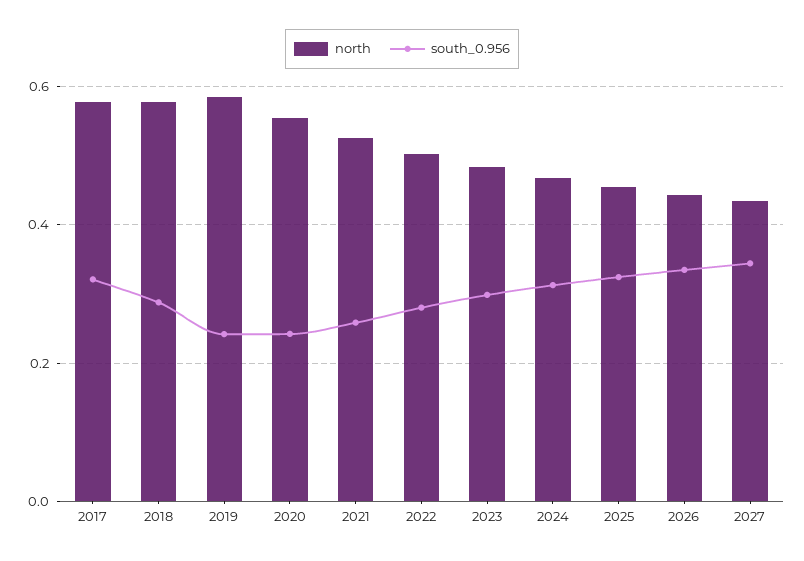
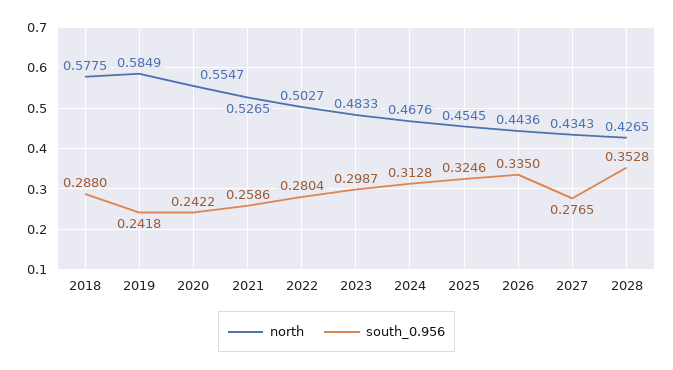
north, 2017: 0.58 -> none
south_0.956, 2017: 0.32 -> none
south_0.956, 2027: 0.34 -> 0.2765
north, 2028: none -> 0.4265
south_0.956, 2028: none -> 0.3528

